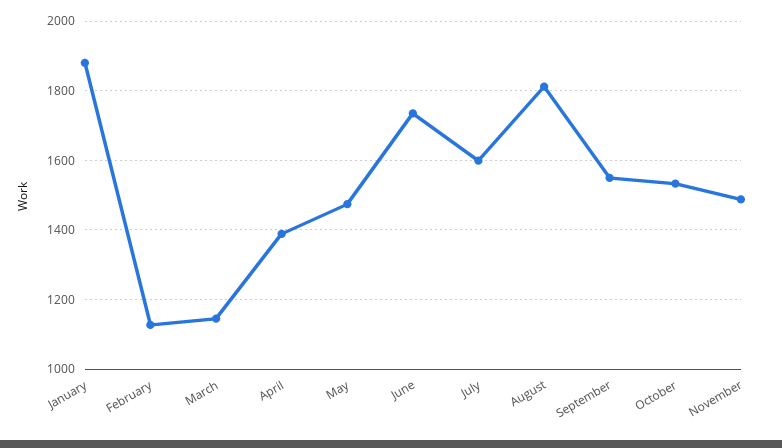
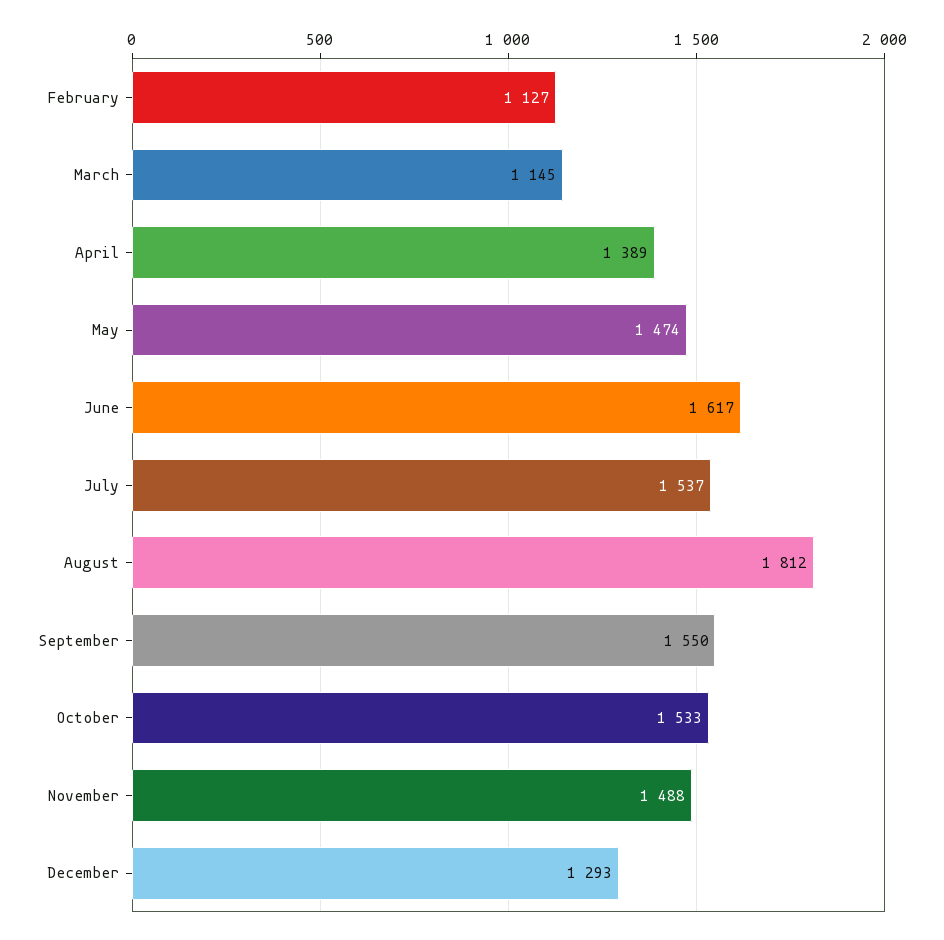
January: 1880 -> none
June: 1740 -> 1617
July: 1600 -> 1537
December: none -> 1293

